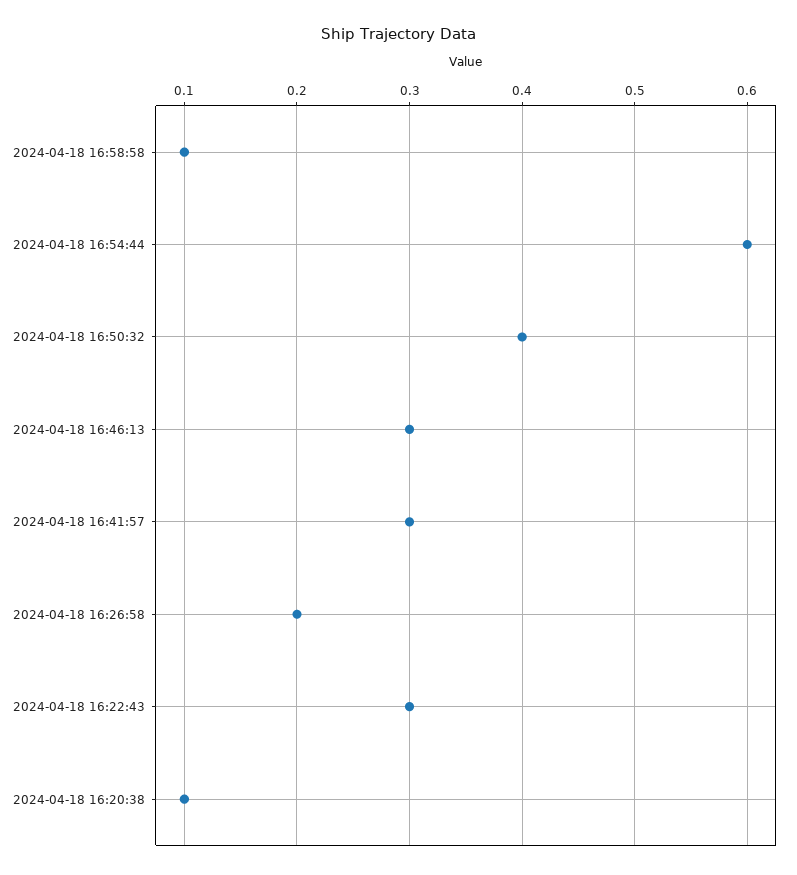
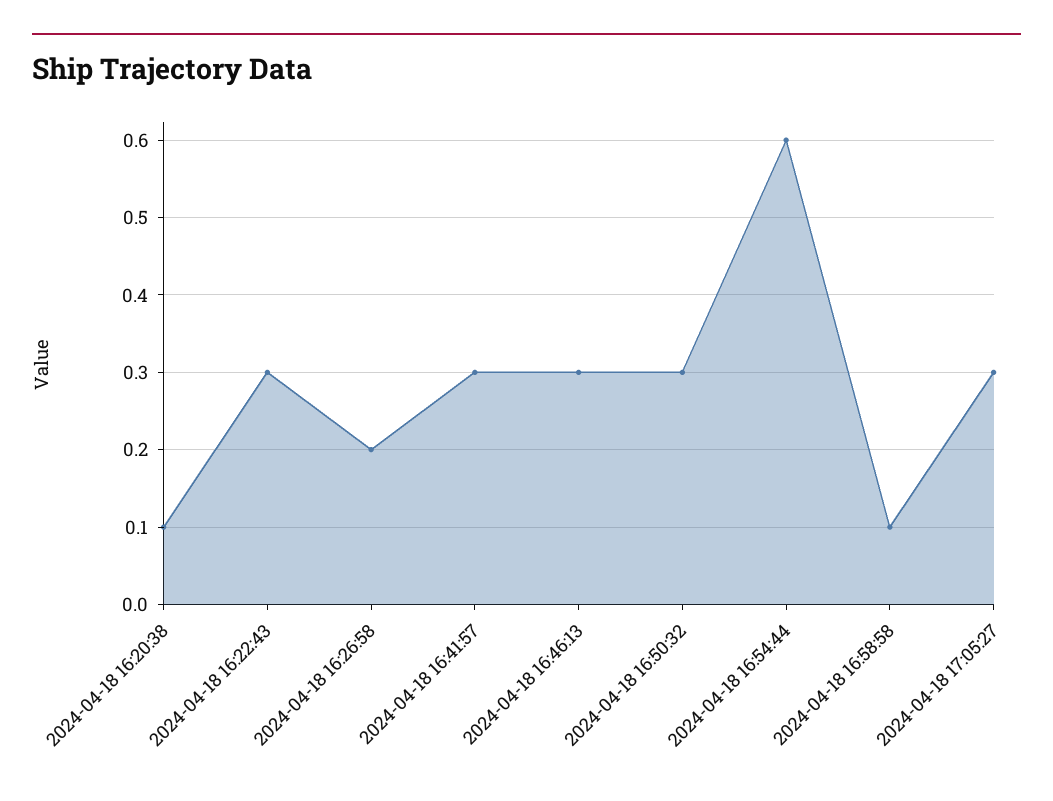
2024-04-18 16:50:32: 0.4 -> 0.3
2024-04-18 17:05:27: none -> 0.3

